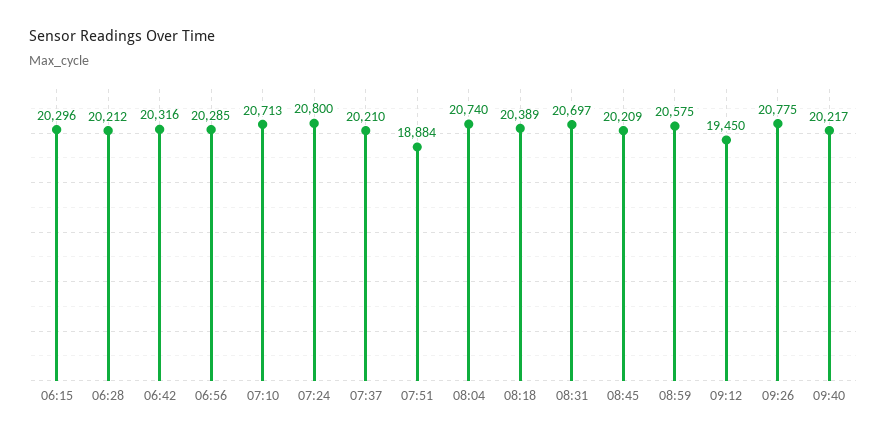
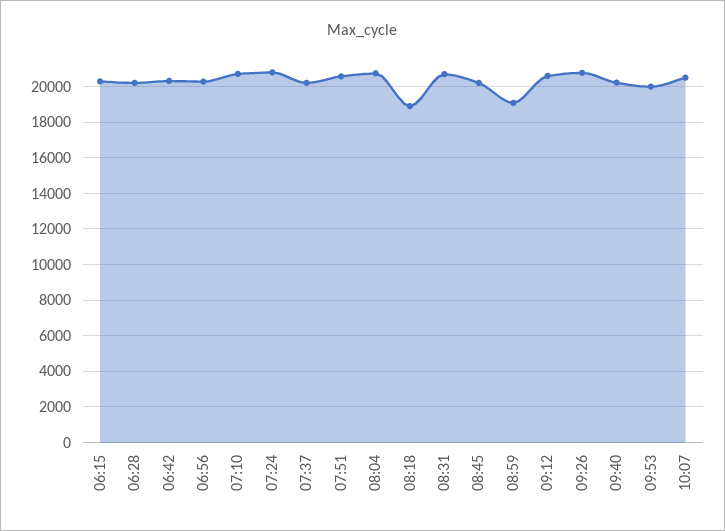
07:51: 18884 -> 20500
08:18: 20389 -> 19000
08:59: 20575 -> 19000
09:12: 19450 -> 20500
09:53: none -> 20000
10:07: none -> 20500

